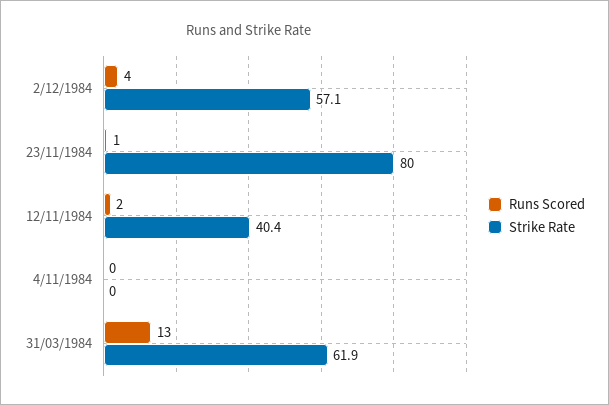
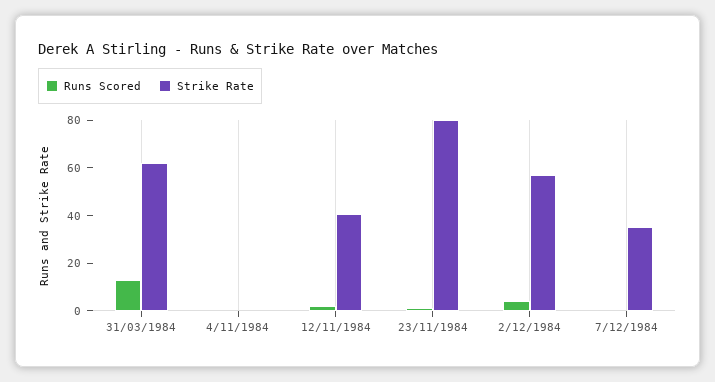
Runs Scored, 7/12/1984: none -> 0
Strike Rate, 7/12/1984: none -> 35

